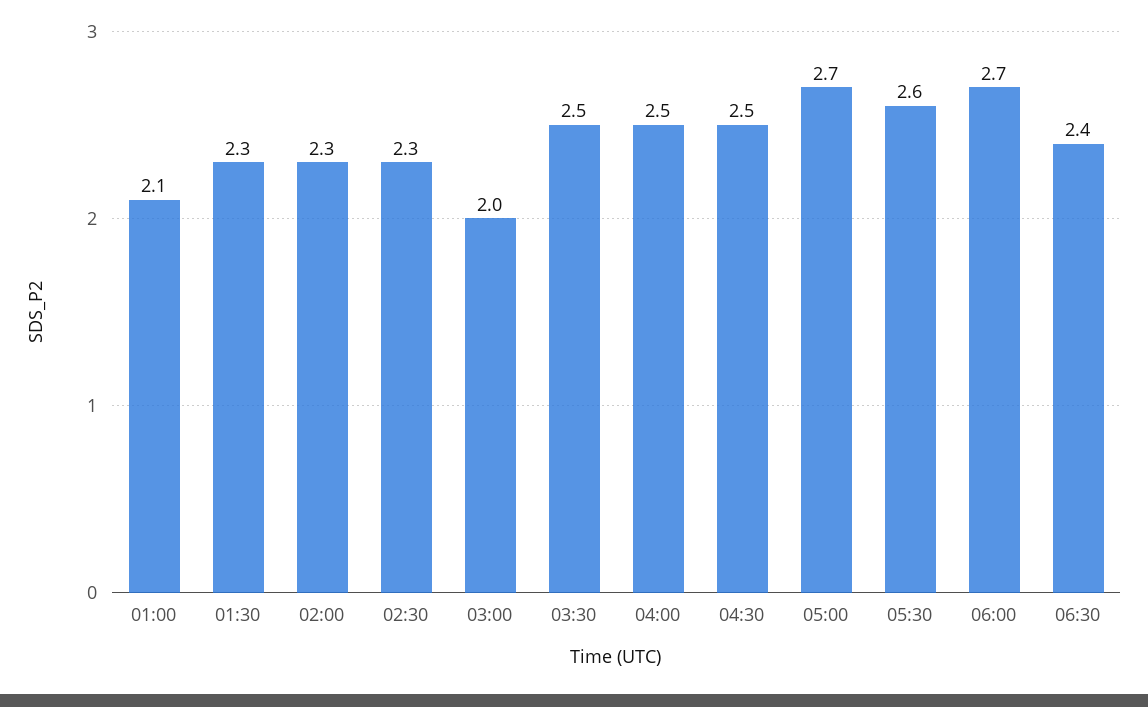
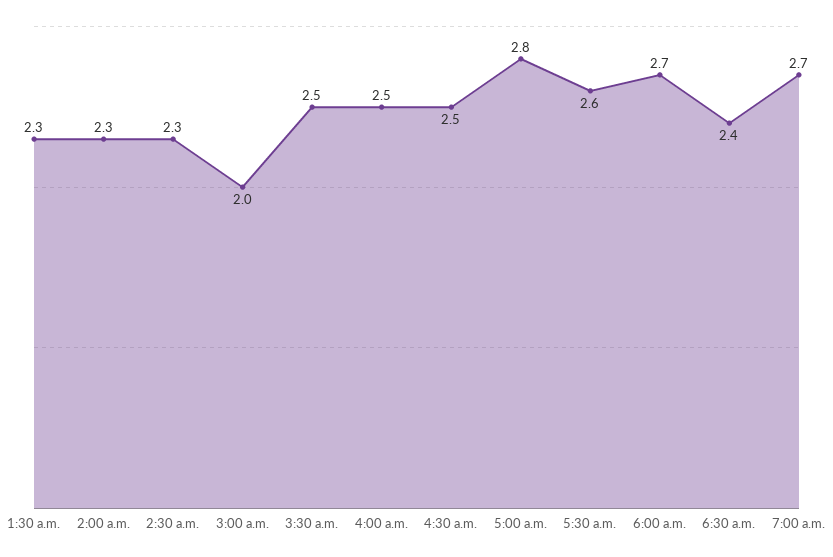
01:00: 2.1 -> none
05:00: 2.7 -> 2.8
7:00 a.m.: none -> 2.7

